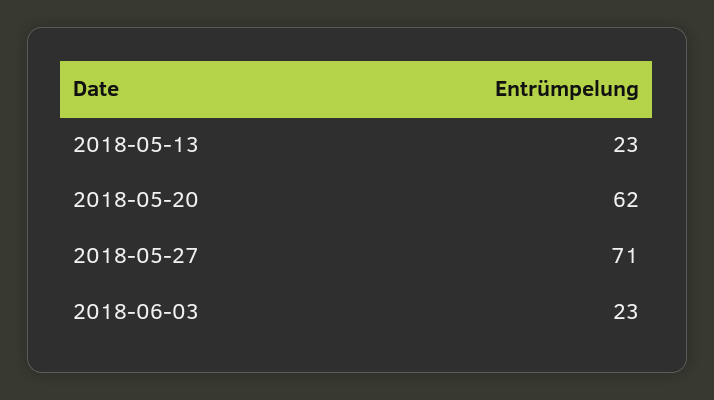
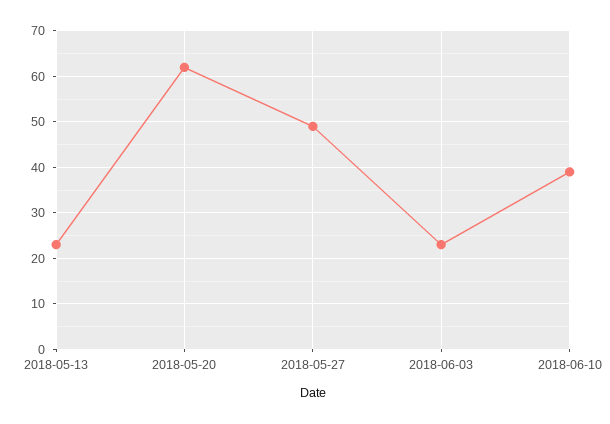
2018-05-27: 71 -> 50
2018-06-10: none -> 40

